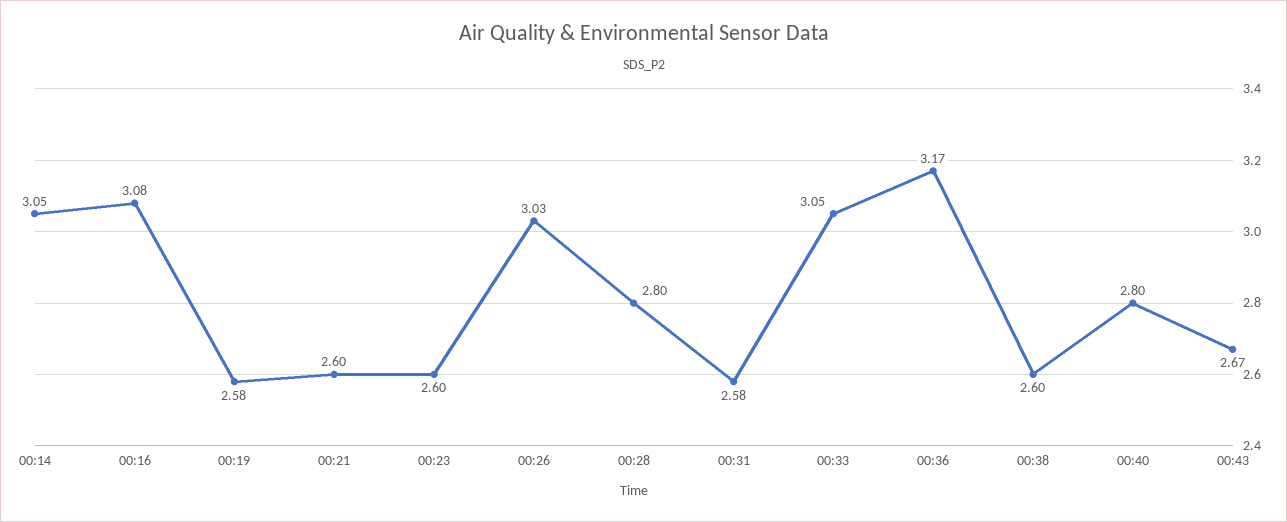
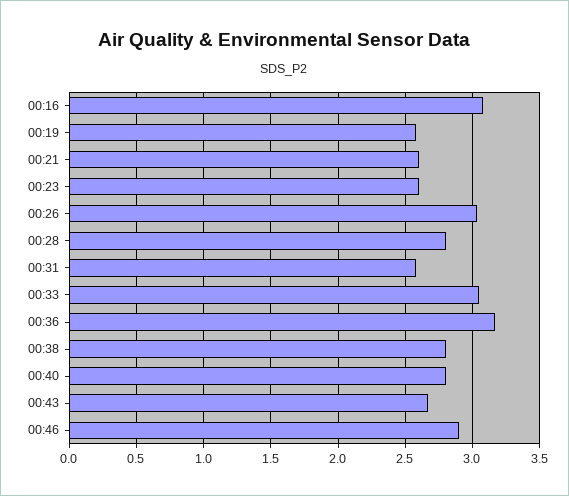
00:14: 3.05 -> none
00:38: 2.6 -> 2.8
00:46: none -> 2.9

